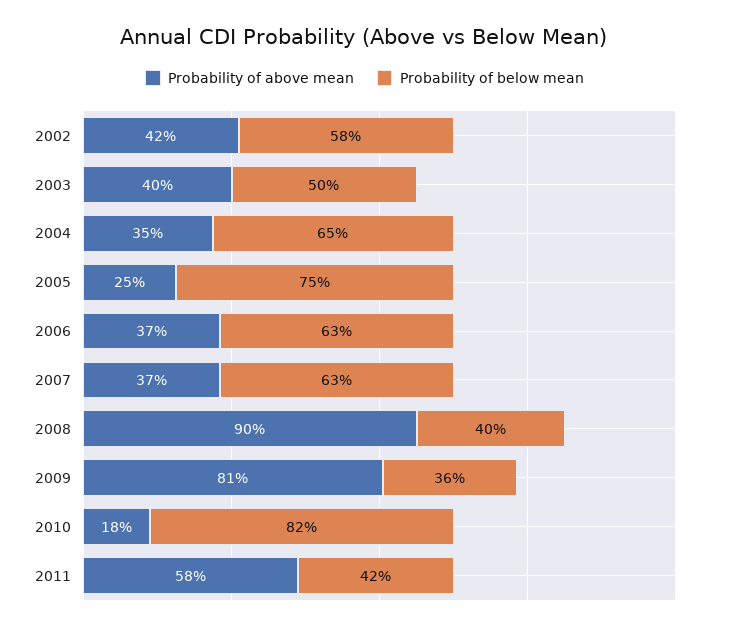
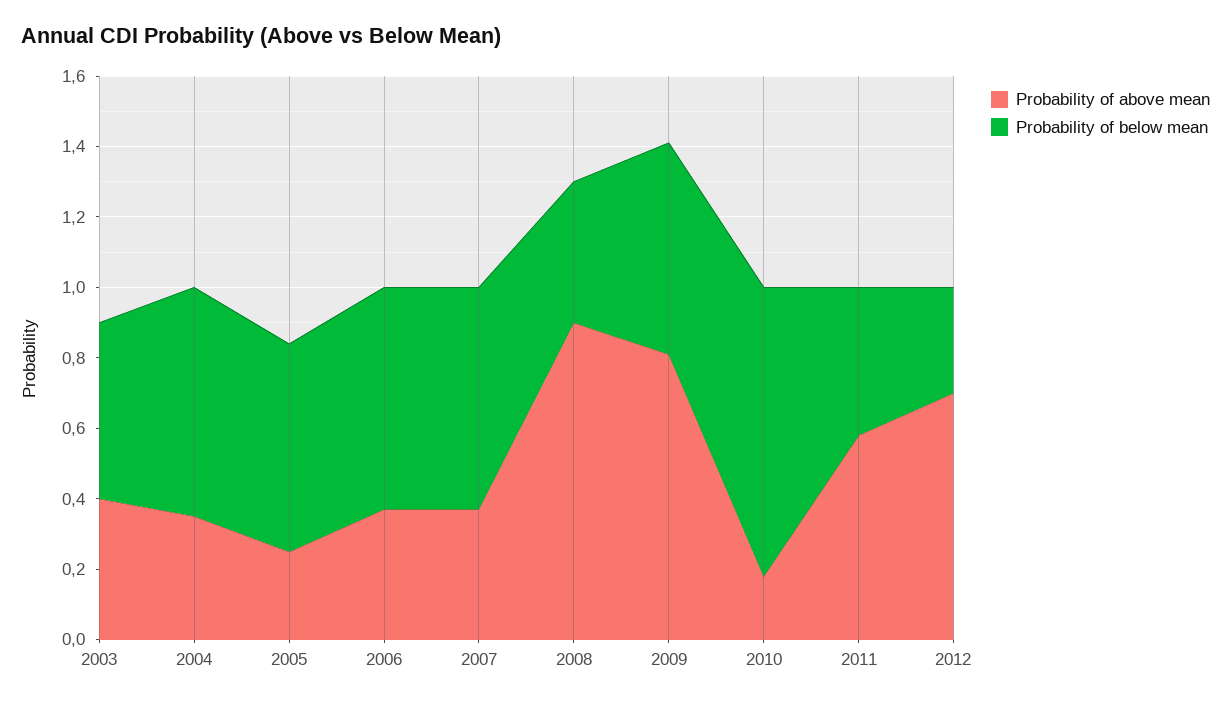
Probability of above mean, 2002: 0.42 -> none
Probability of below mean, 2002: 0.58 -> none
Probability of below mean, 2005: 0.75 -> 0.6
Probability of below mean, 2009: 0.36 -> 0.6
Probability of above mean, 2012: none -> 0.7
Probability of below mean, 2012: none -> 0.3

